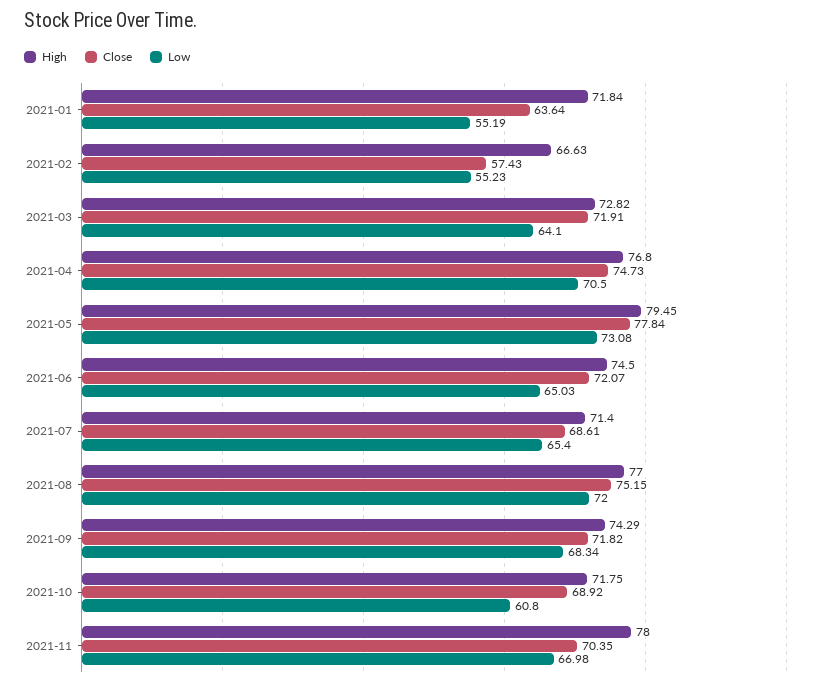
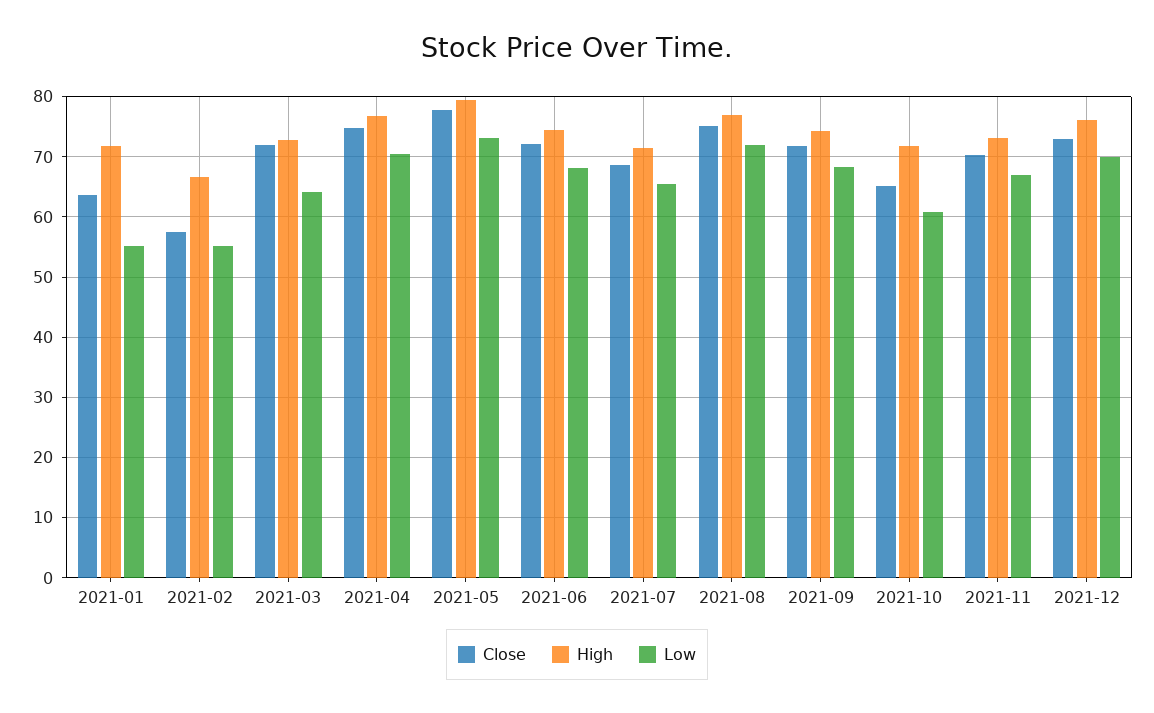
Low, 2021-06: 65.03 -> 68
Close, 2021-10: 68.92 -> 65
High, 2021-11: 78 -> 73
Close, 2021-12: none -> 73
High, 2021-12: none -> 76
Low, 2021-12: none -> 70

